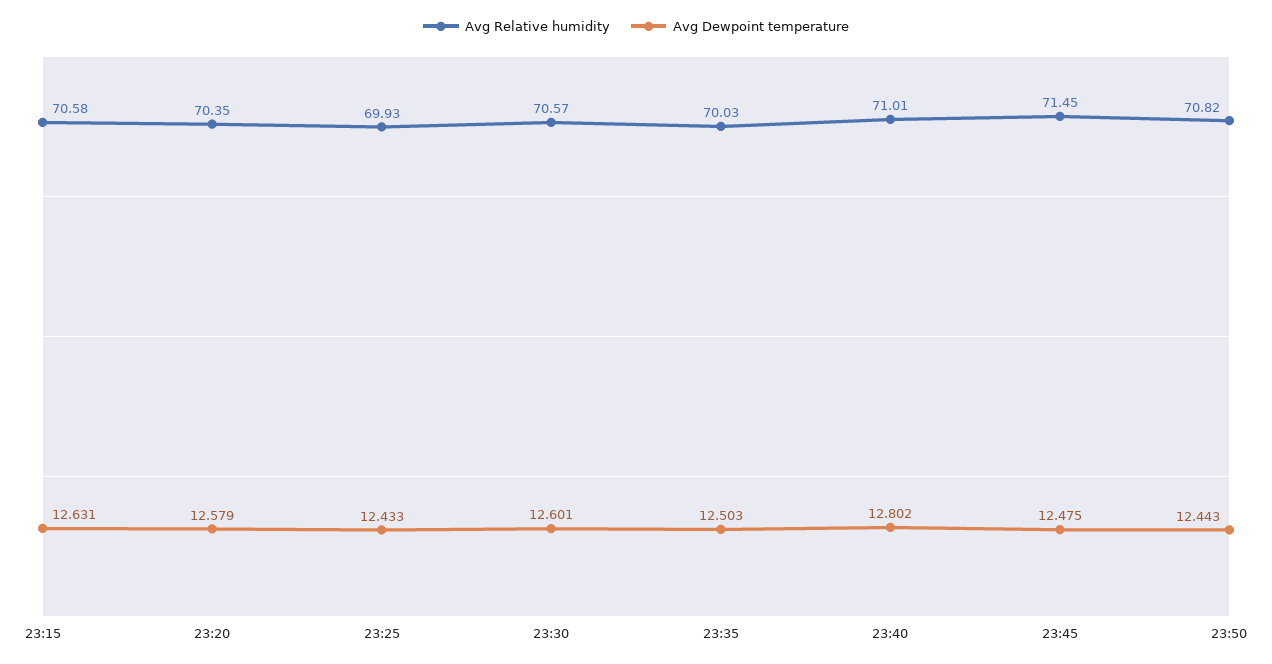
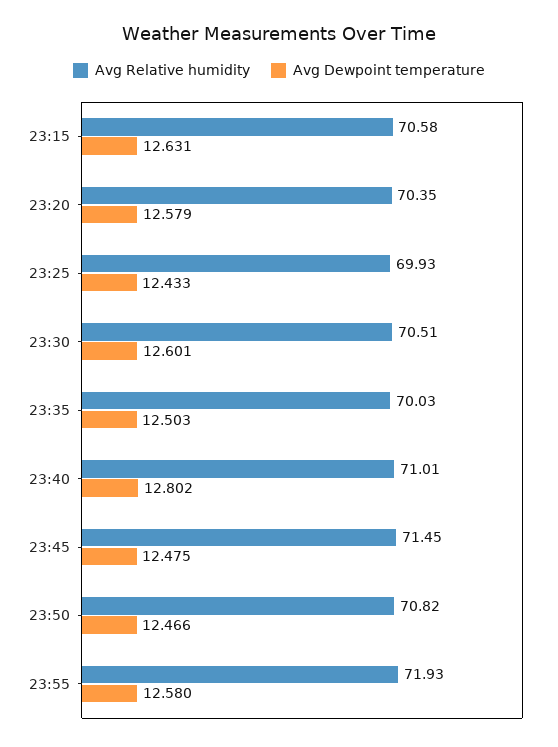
Avg Relative humidity, 23:30: 70.57 -> 70.51
Avg Dewpoint temperature, 23:50: 12.443 -> 12.466
Avg Relative humidity, 23:55: none -> 71.93
Avg Dewpoint temperature, 23:55: none -> 12.58

